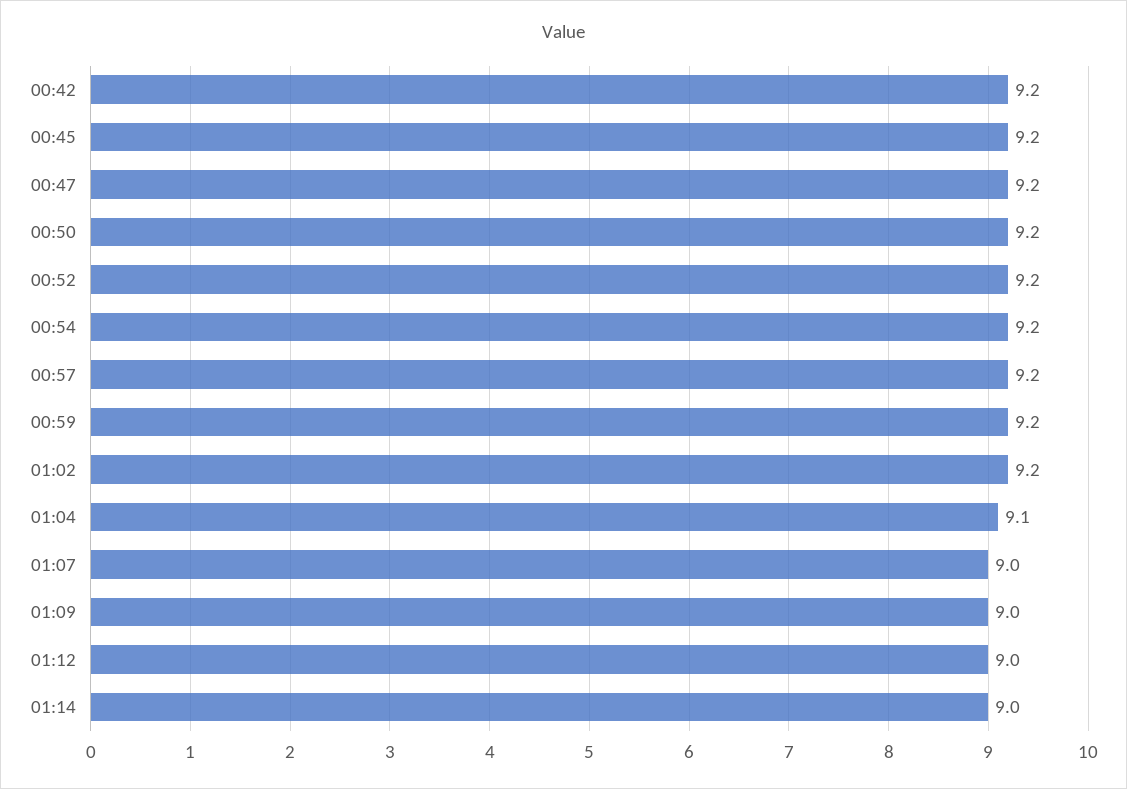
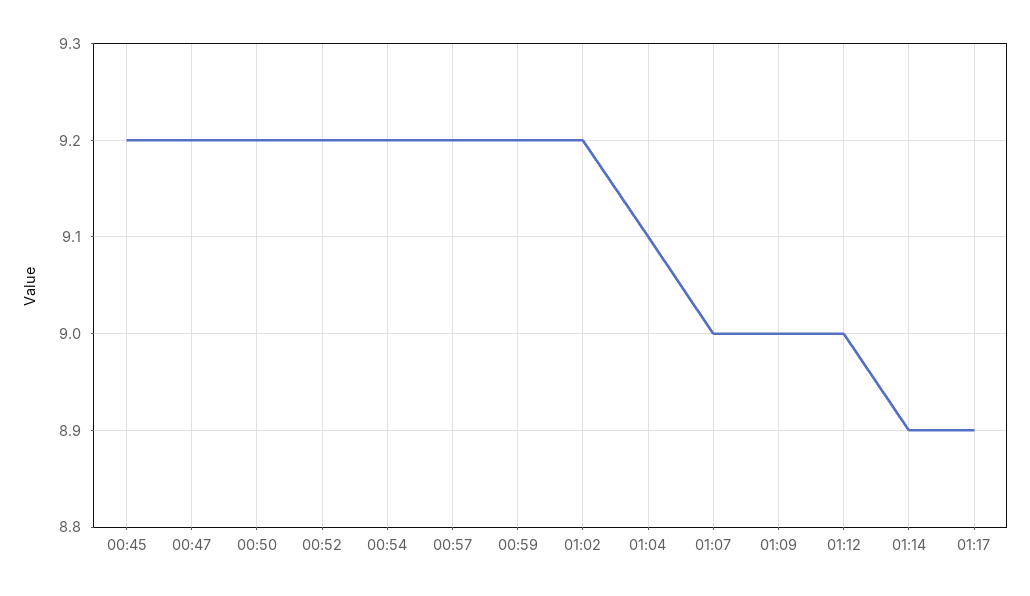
00:42: 9.2 -> none
01:14: 9 -> 8.9
01:17: none -> 8.9

